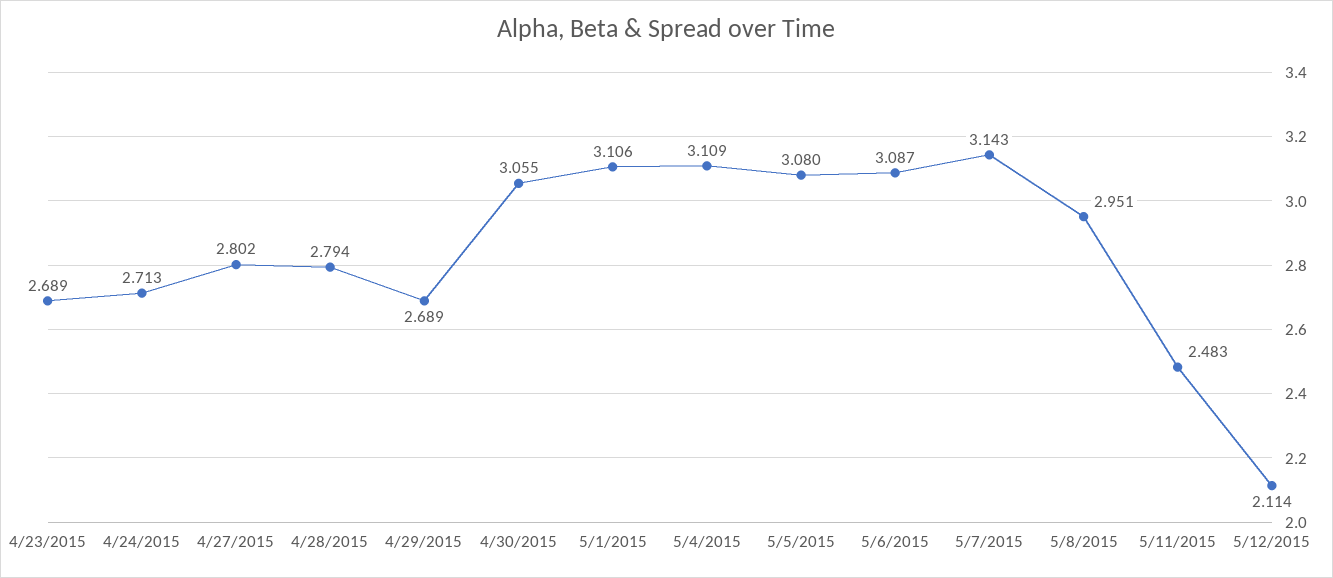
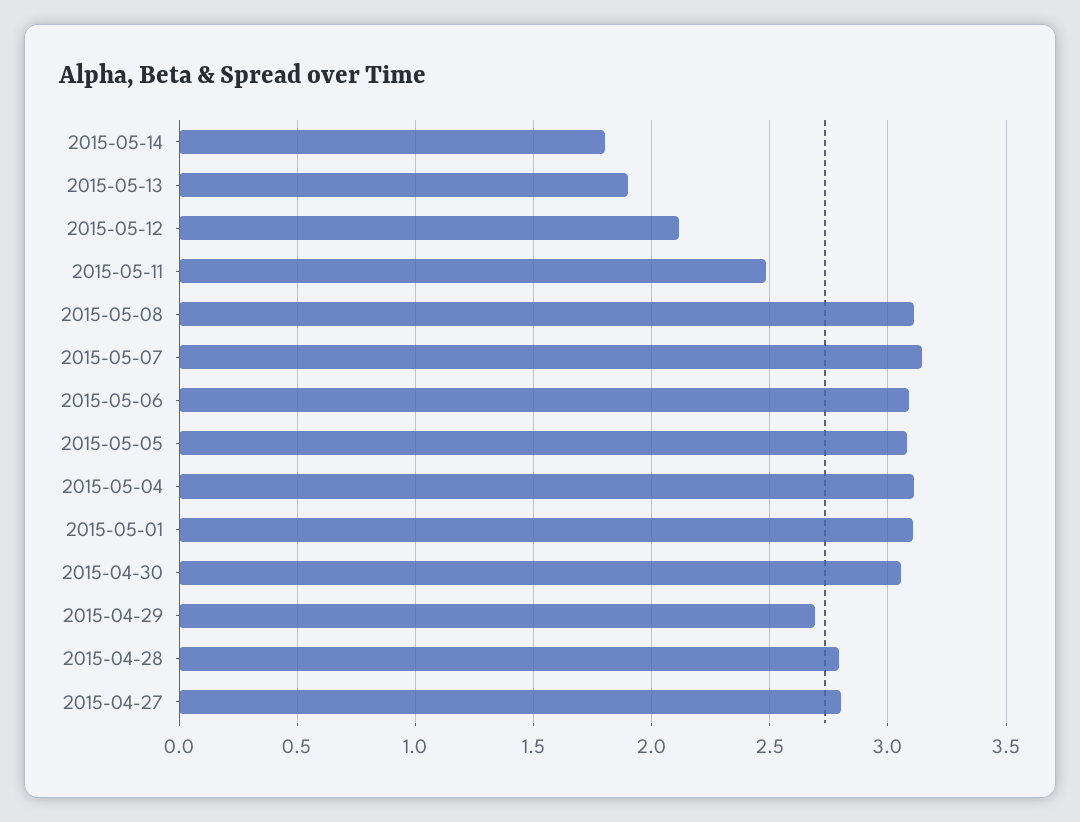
4/23/2015: 2.689 -> none
4/24/2015: 2.713 -> none
5/8/2015: 2.951 -> 3.1
2015-05-14: none -> 1.8
2015-05-13: none -> 1.9

